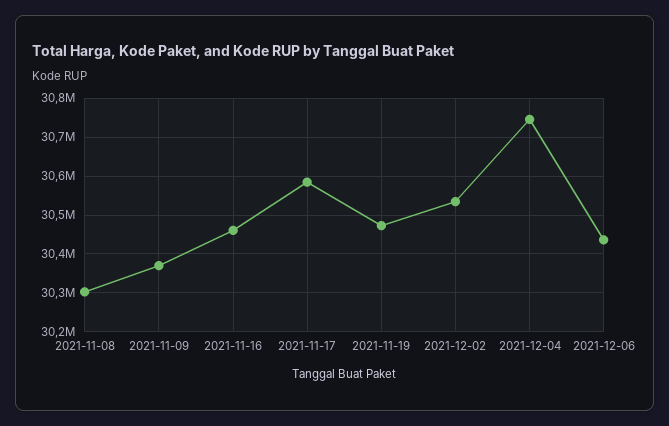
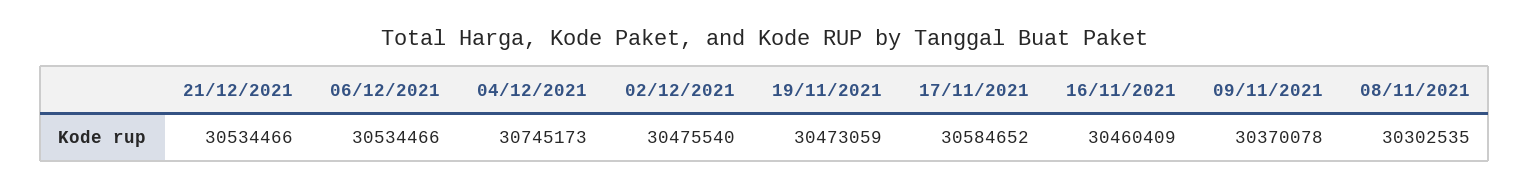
2021-12-02: 30540000 -> 30475540
2021-12-06: 30440000 -> 30534466
21/12/2021: none -> 30534466

